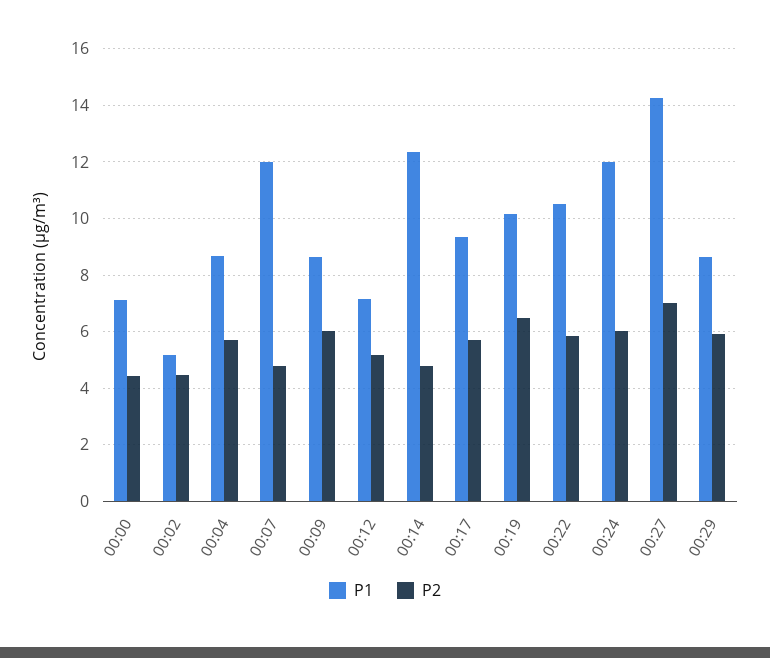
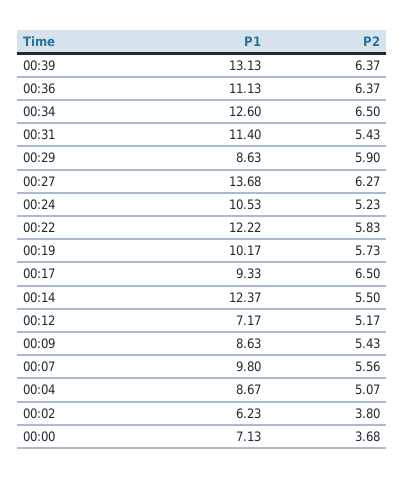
P2, 00:00: 4.5 -> 3.68
P1, 00:02: 5.25 -> 6.23
P2, 00:02: 4.5 -> 3.8
P2, 00:04: 5.75 -> 5.07
P1, 00:07: 12 -> 9.8
P2, 00:07: 4.75 -> 5.56
P2, 00:09: 6 -> 5.43
P2, 00:14: 4.75 -> 5.5
P2, 00:17: 5.75 -> 6.5
P2, 00:19: 6.5 -> 5.73
P1, 00:22: 10.5 -> 12.22
P1, 00:24: 12 -> 10.53
P2, 00:24: 6 -> 5.23
P1, 00:27: 14.25 -> 13.68
P2, 00:27: 7 -> 6.27
P1, 00:39: none -> 13.13
P2, 00:39: none -> 6.37
P1, 00:36: none -> 11.13
P2, 00:36: none -> 6.37
P1, 00:34: none -> 12.6
P2, 00:34: none -> 6.5
P1, 00:31: none -> 11.4
P2, 00:31: none -> 5.43

